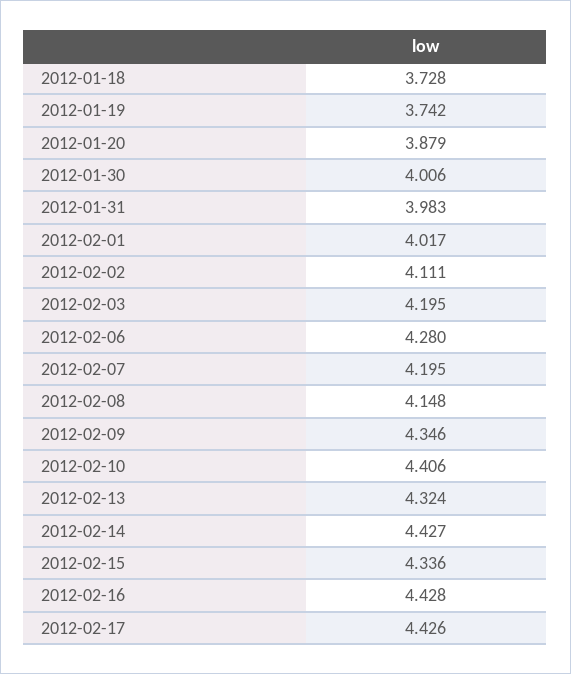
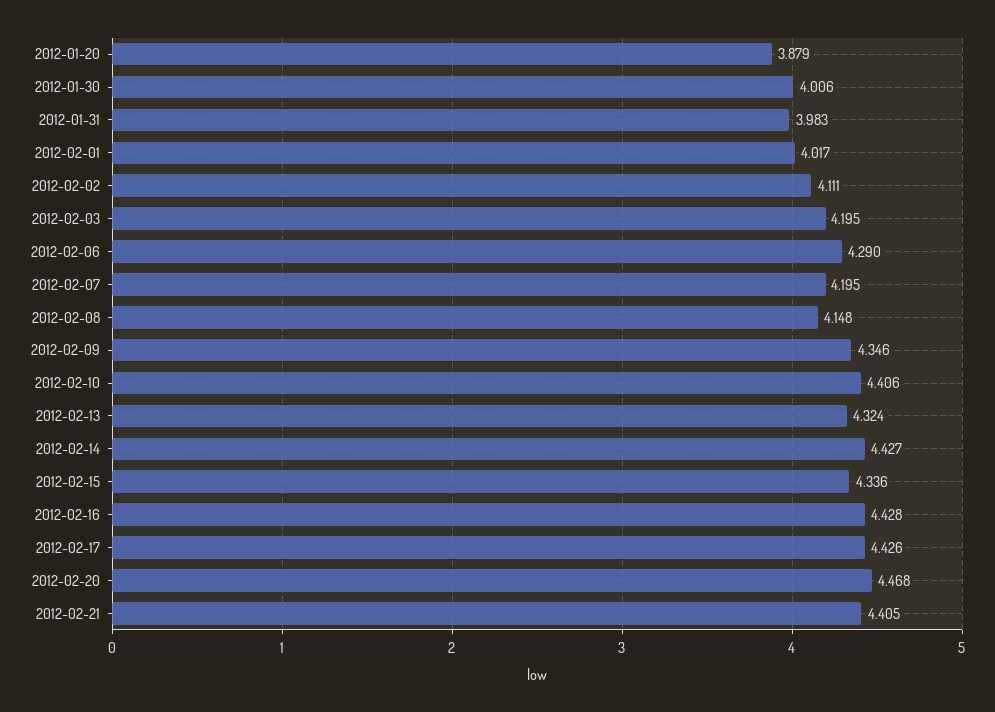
2012-01-18: 3.728 -> none
2012-01-19: 3.742 -> none
2012-02-06: 4.28 -> 4.29
2012-02-20: none -> 4.468
2012-02-21: none -> 4.405

